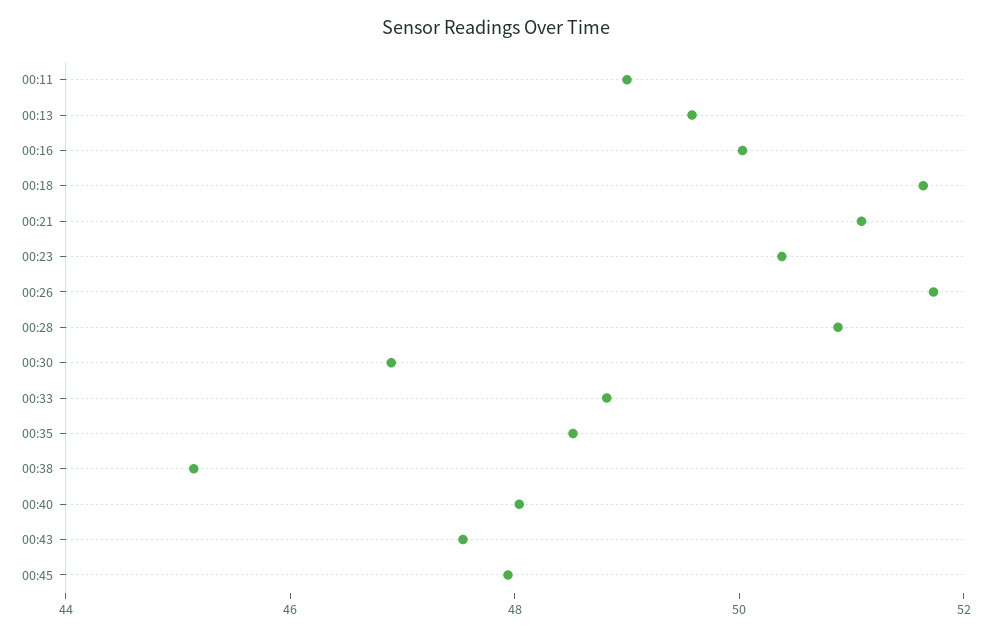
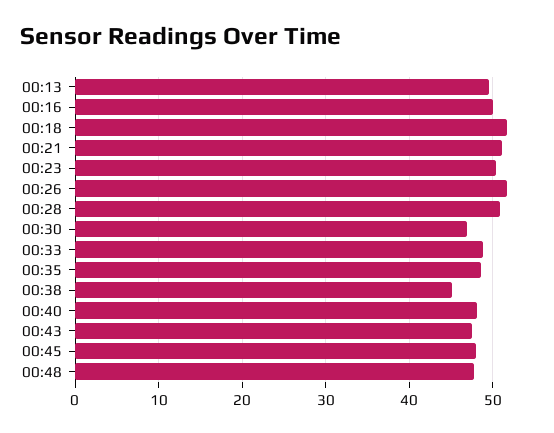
00:11: 49 -> none
00:48: none -> 48

